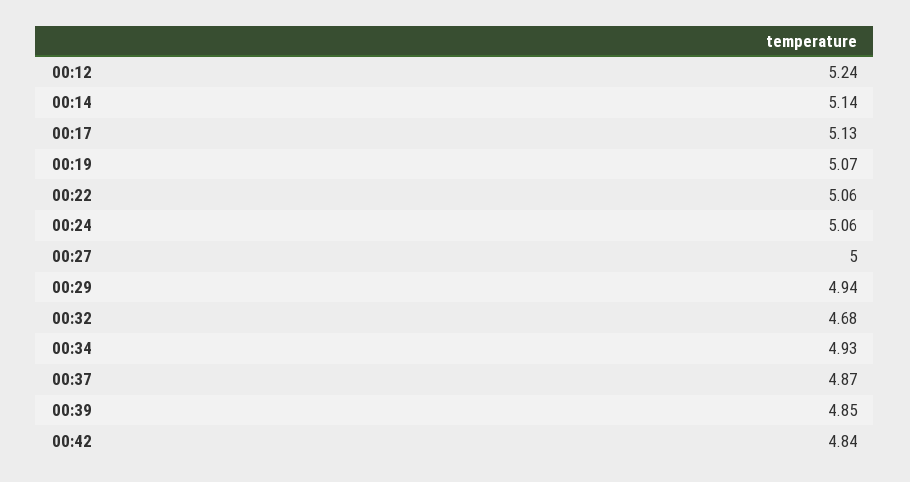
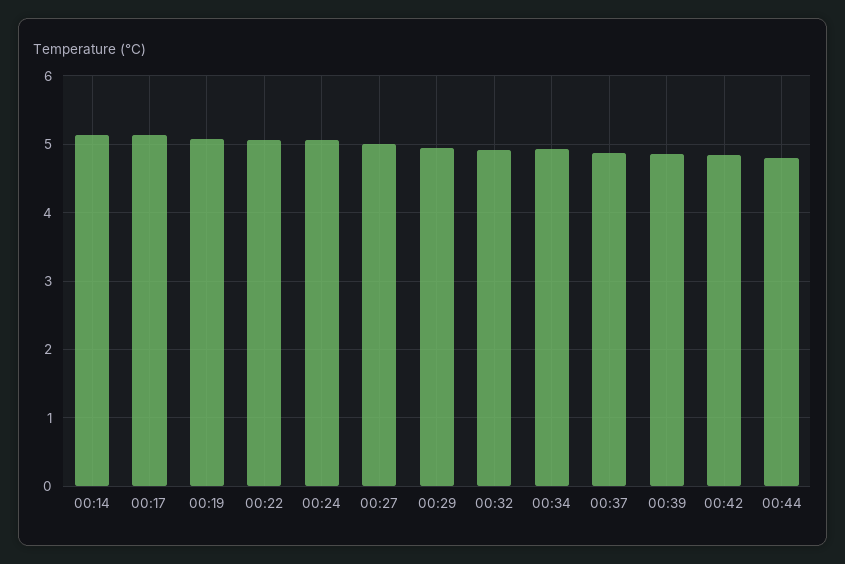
00:12: 5.24 -> none
00:32: 4.68 -> 4.9
00:44: none -> 4.8

